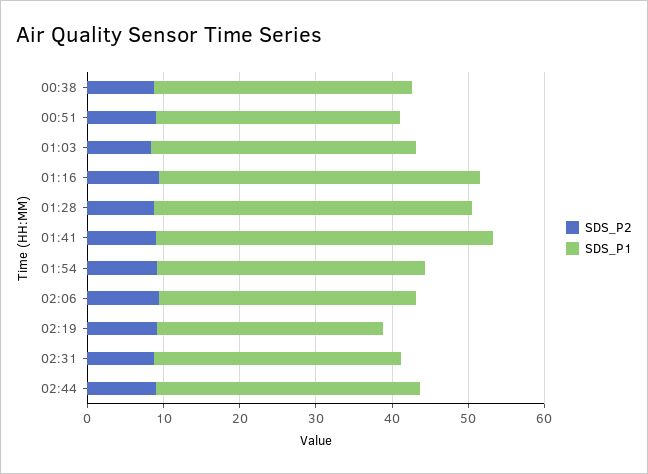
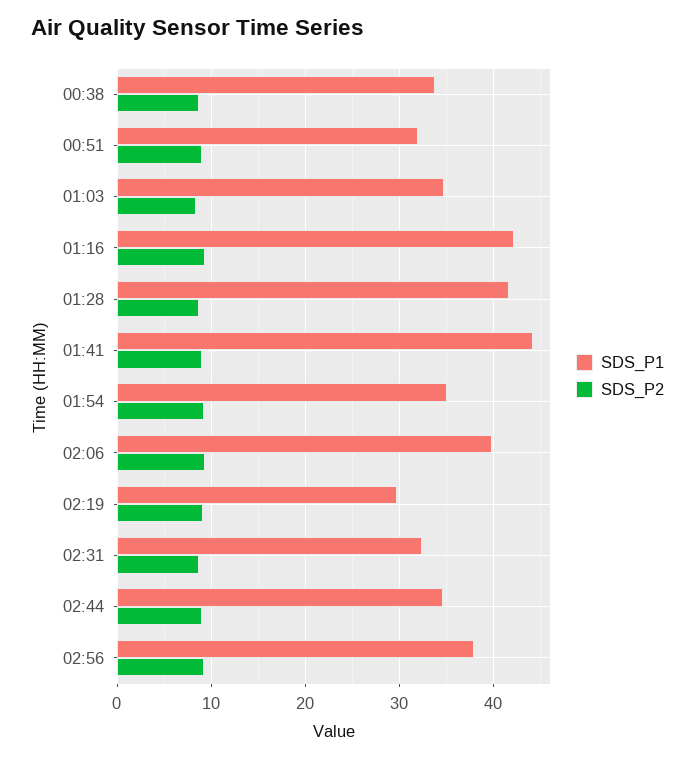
SDS_P1, 02:06: 34 -> 40
SDS_P1, 02:56: none -> 38
SDS_P2, 02:56: none -> 9

